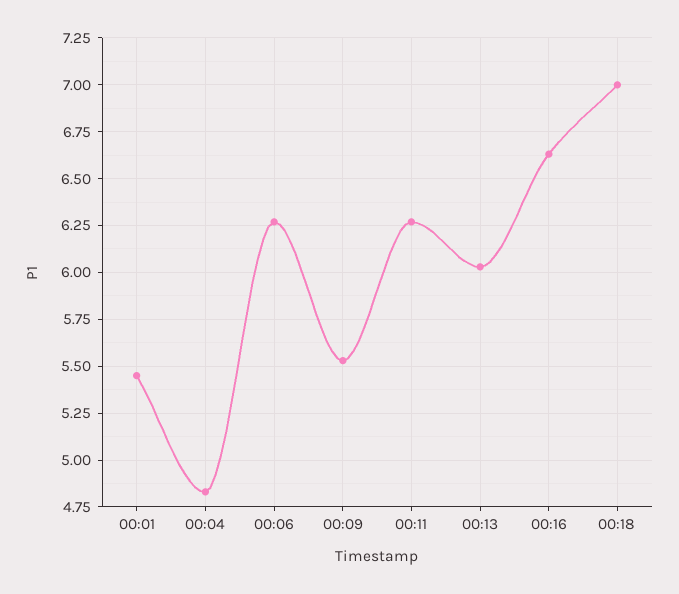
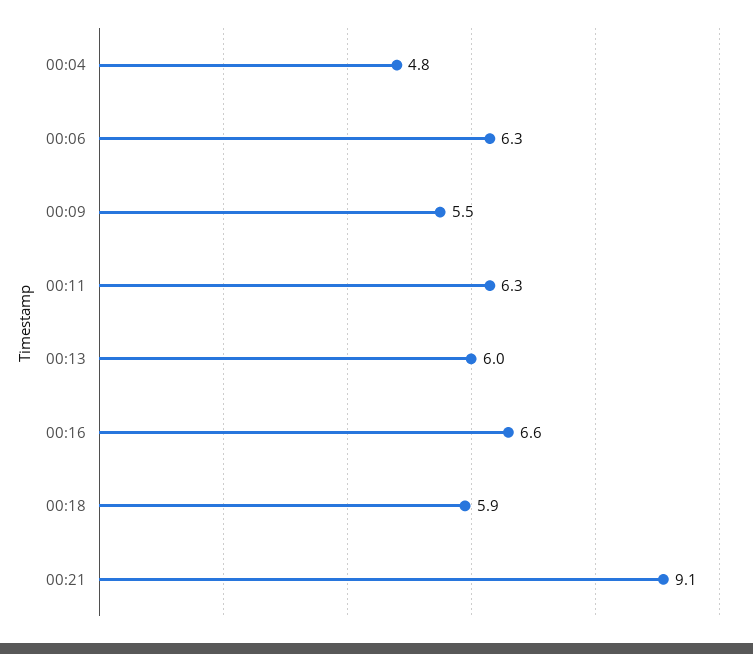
00:01: 5.45 -> none
00:18: 7 -> 5.9
00:21: none -> 9.1

